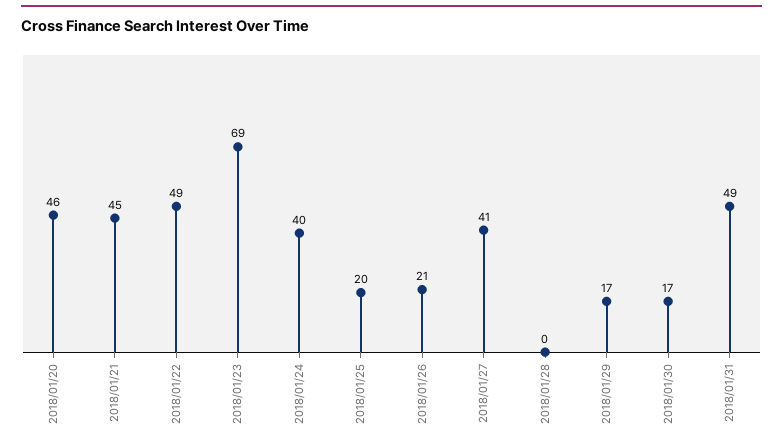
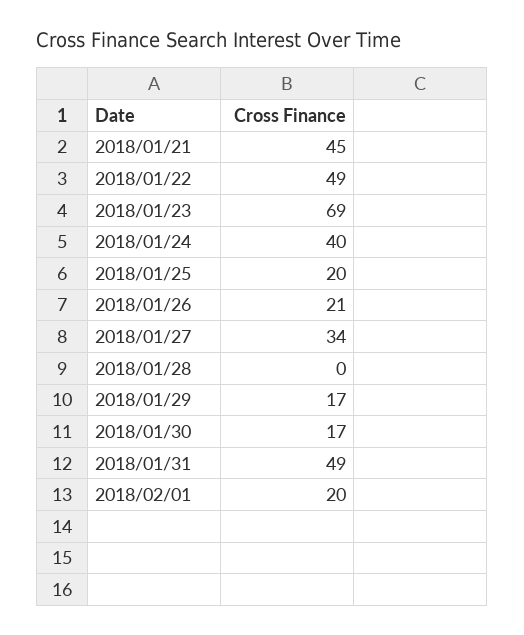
2018/01/20: 46 -> none
2018/01/27: 41 -> 34
2018/02/01: none -> 20

